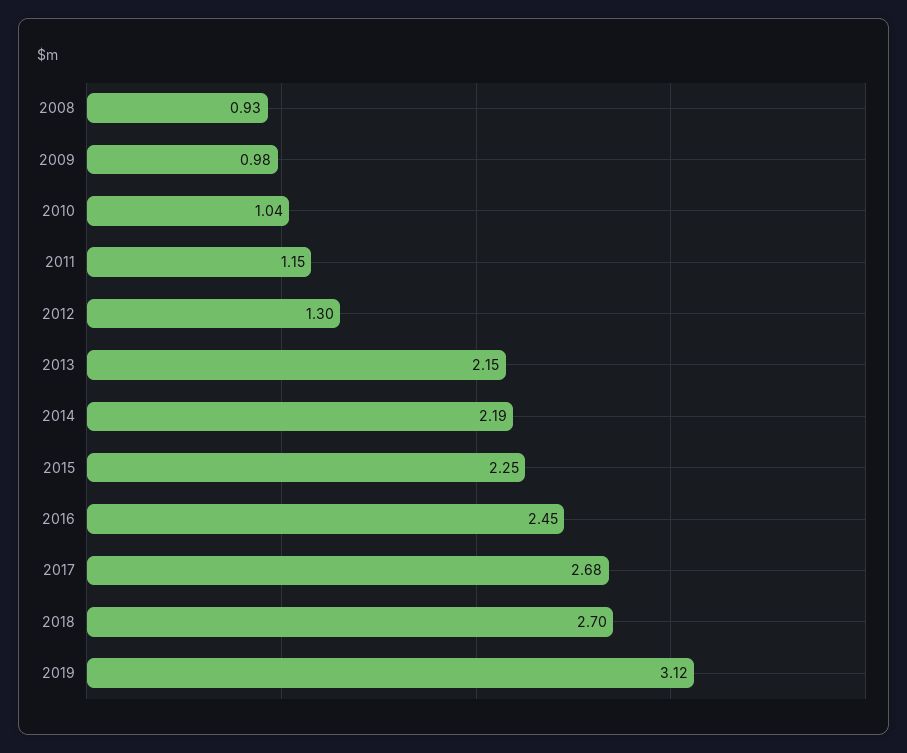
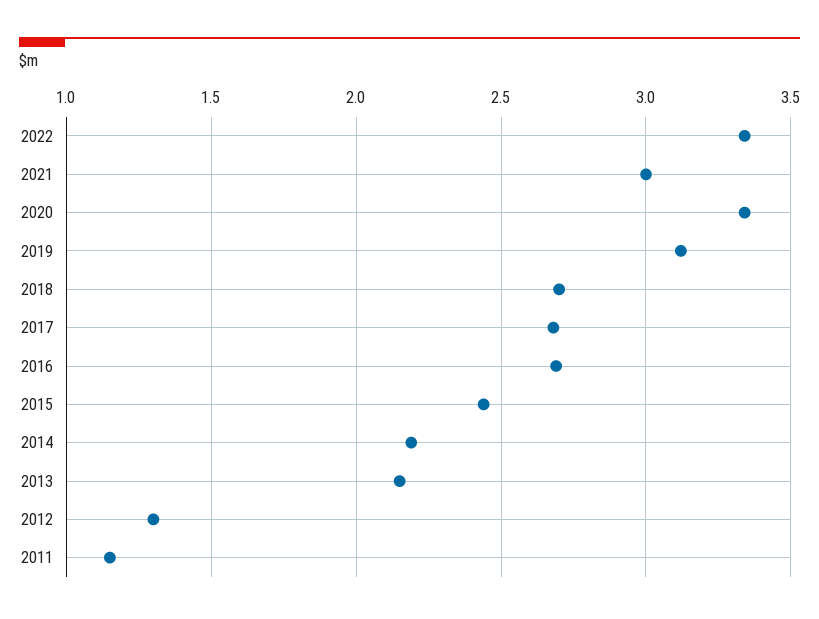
2008: 0.93 -> none
2009: 0.98 -> none
2010: 1.04 -> none
2015: 2.25 -> 2.45
2016: 2.45 -> 2.7
2022: none -> 3.35
2021: none -> 3
2020: none -> 3.35

